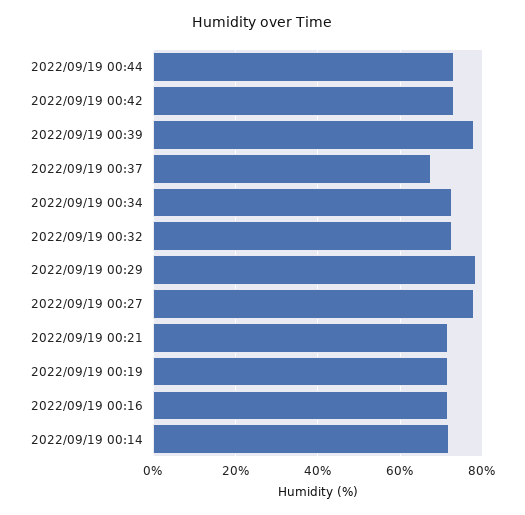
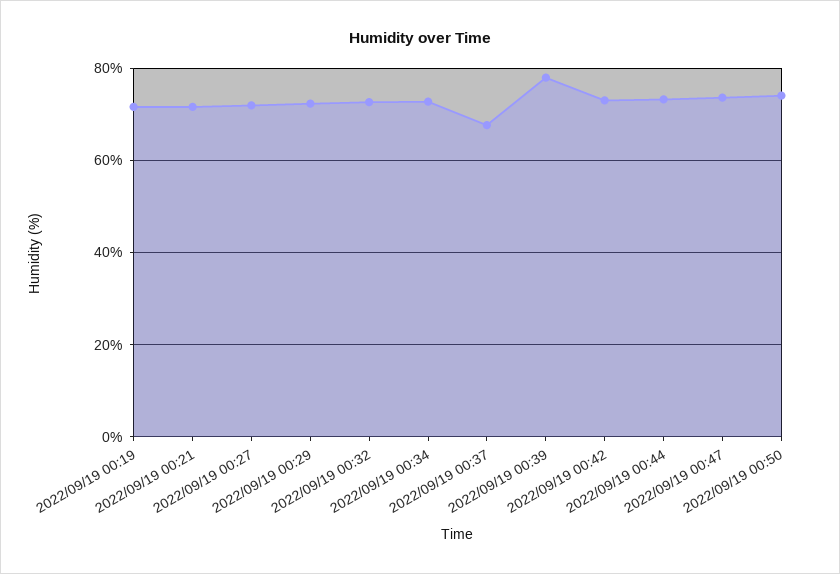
2022/09/19 00:29: 78 -> 72
2022/09/19 00:27: 78 -> 72
2022/09/19 00:16: 72 -> none
2022/09/19 00:14: 72 -> none
2022/09/19 00:47: none -> 74
2022/09/19 00:50: none -> 74

